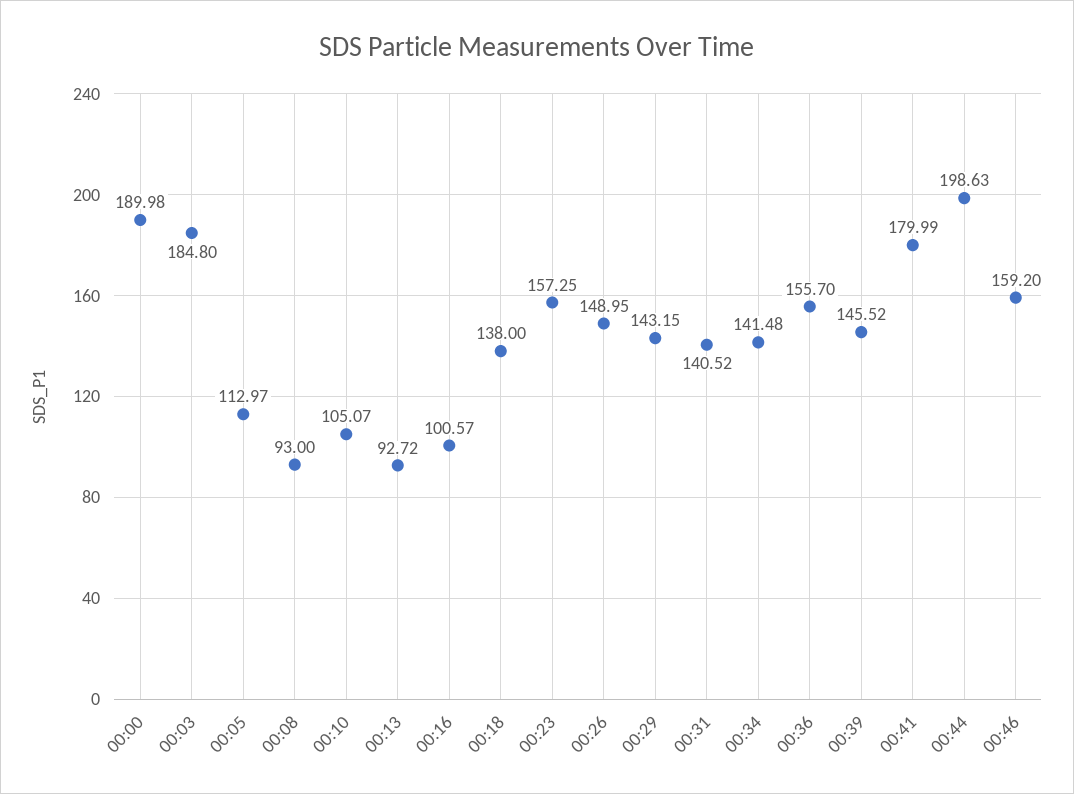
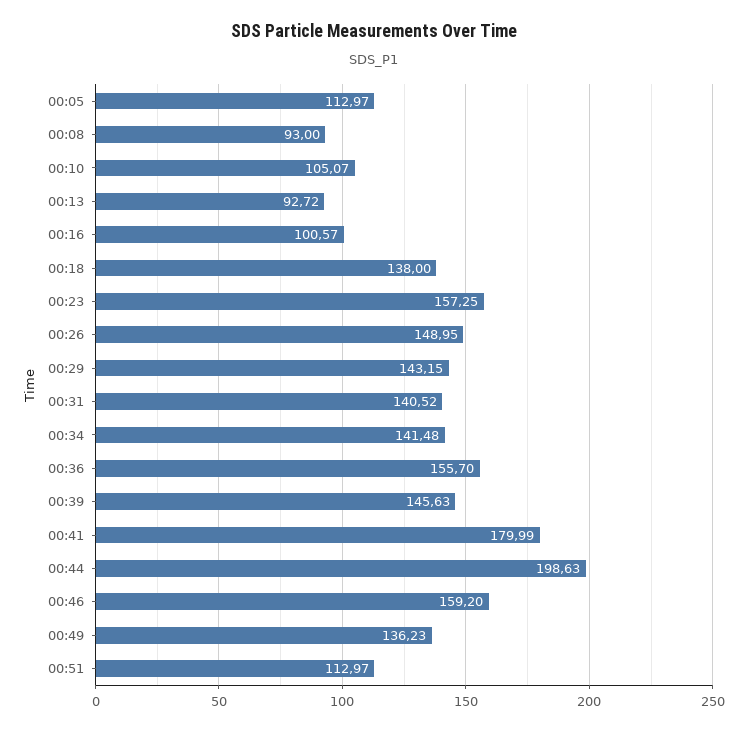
00:00: 189.98 -> none
00:03: 184.8 -> none
00:39: 145.52 -> 145.63
00:49: none -> 136.23
00:51: none -> 112.97

